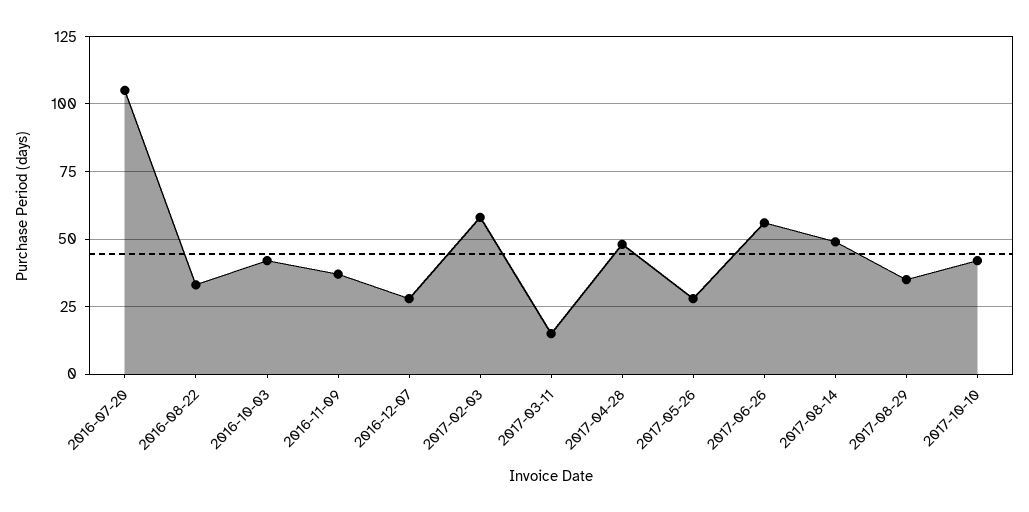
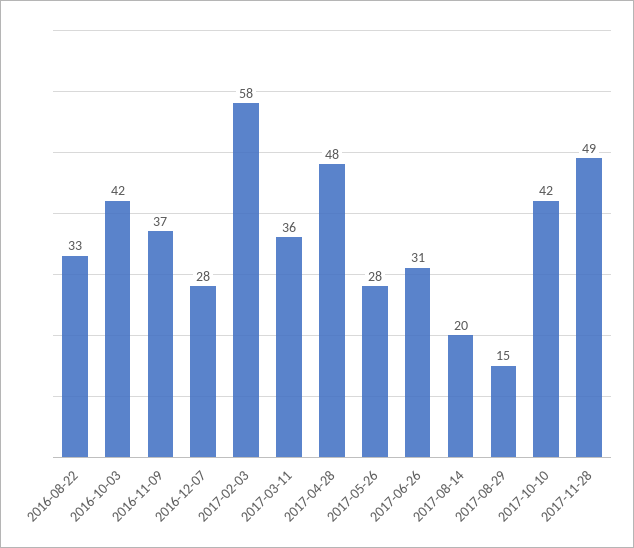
2016-07-20: 105 -> none
2017-03-11: 15 -> 36
2017-06-26: 55 -> 31
2017-08-14: 50 -> 20
2017-08-29: 35 -> 15
2017-11-28: none -> 49

